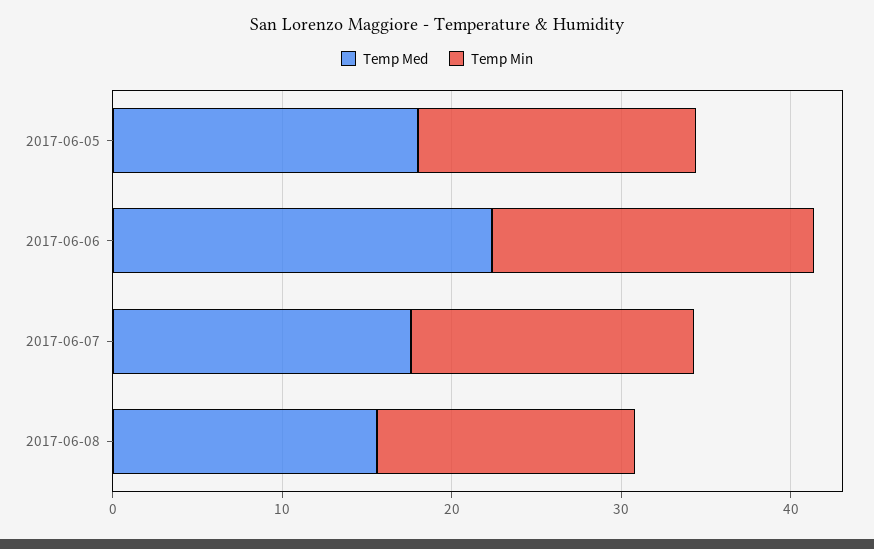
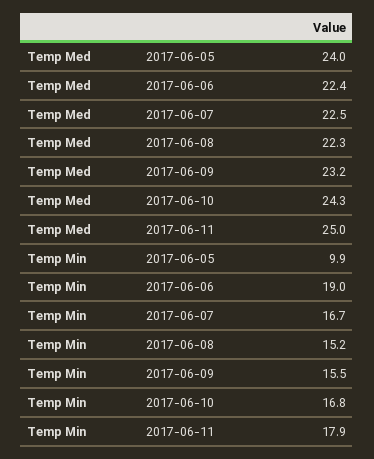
Temp Med, 2017-06-05: 18 -> 24
Temp Min, 2017-06-05: 16 -> 9.9
Temp Med, 2017-06-07: 18 -> 22.5
Temp Med, 2017-06-08: 16 -> 22.3
Temp Med, 2017-06-09: none -> 23.2
Temp Med, 2017-06-10: none -> 24.3
Temp Med, 2017-06-11: none -> 25
Temp Min, 2017-06-09: none -> 15.5
Temp Min, 2017-06-10: none -> 16.8
Temp Min, 2017-06-11: none -> 17.9

